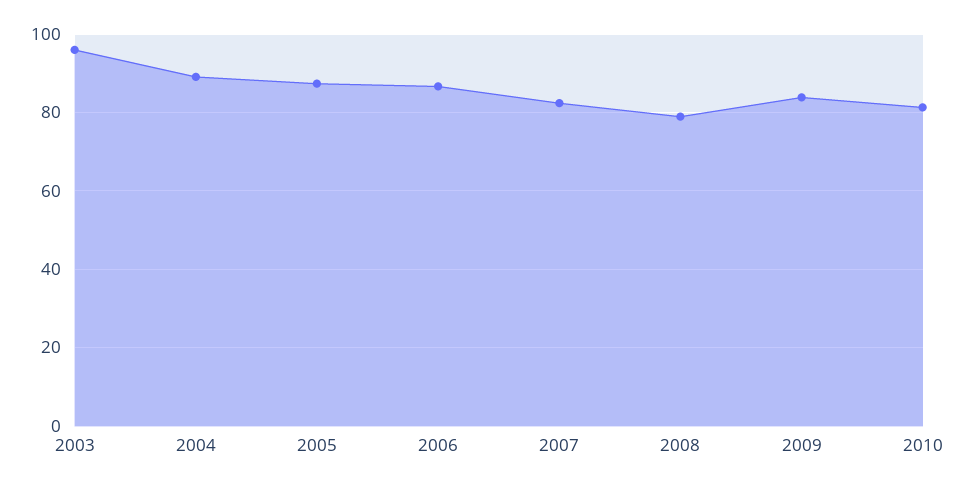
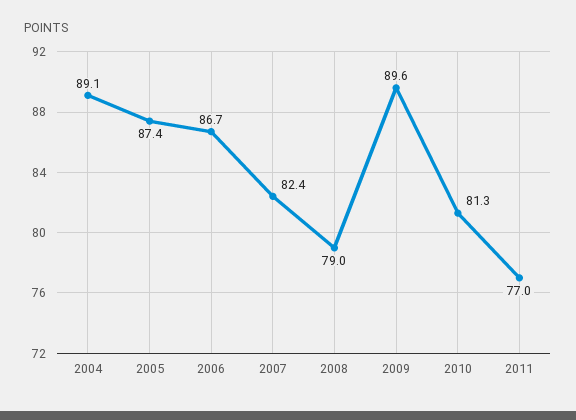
2003: 96 -> none
2009: 84 -> 89.6
2011: none -> 77

